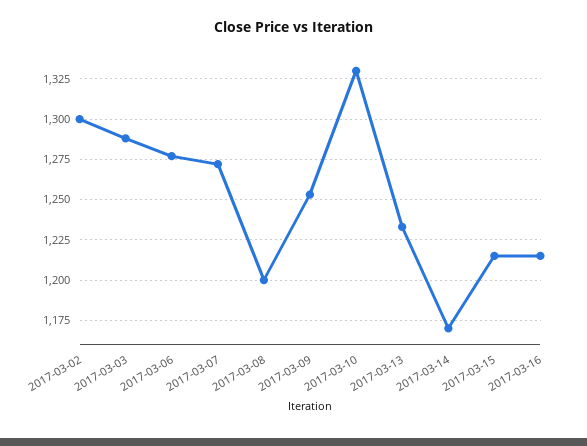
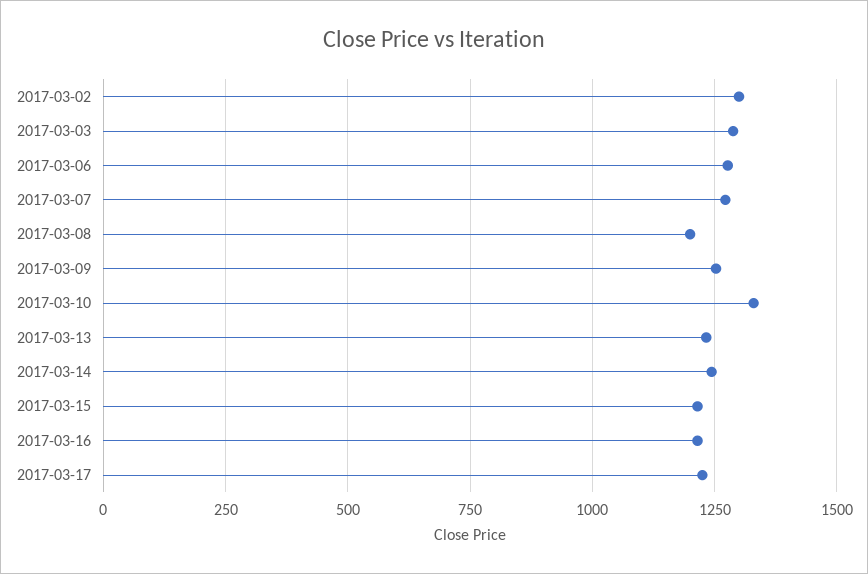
2017-03-14: 1170 -> 1250
2017-03-17: none -> 1225

